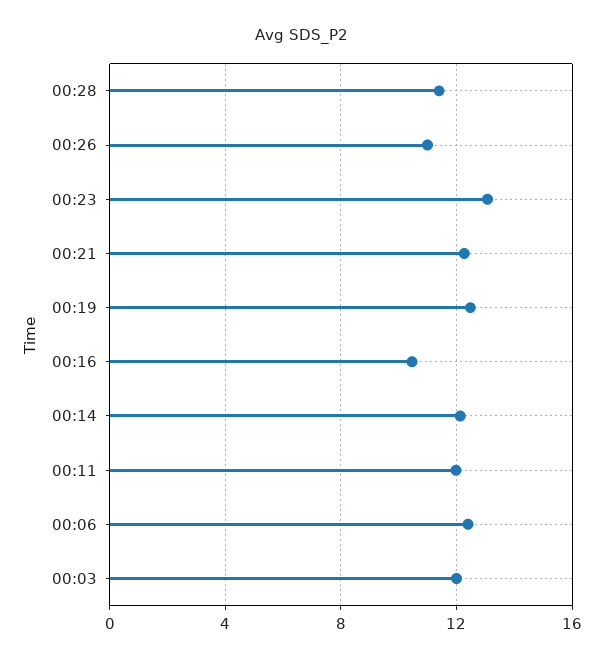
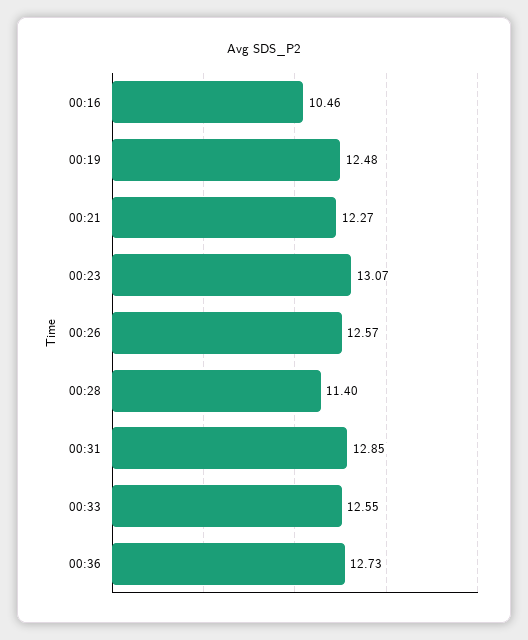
00:26: 11 -> 12.57
00:14: 12 -> none
00:11: 12 -> none
00:06: 12.5 -> none
00:03: 12 -> none
00:31: none -> 12.85
00:33: none -> 12.55
00:36: none -> 12.73

